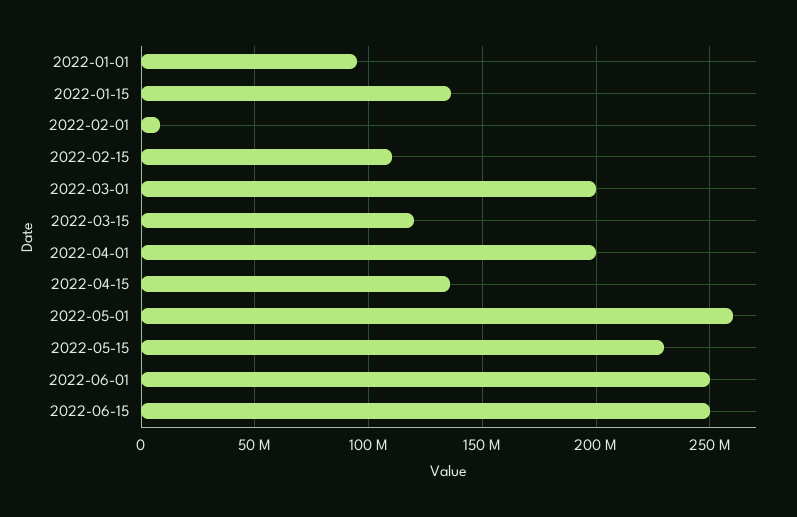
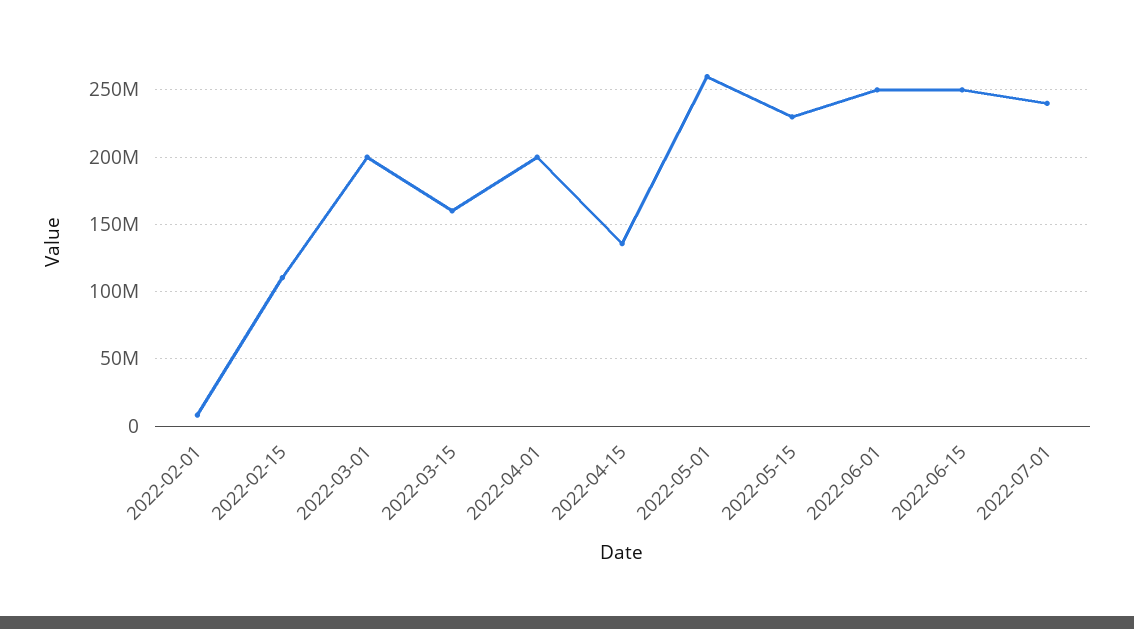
2022-01-01: 95000000 -> none
2022-01-15: 135000000 -> none
2022-03-15: 120000000 -> 160000000
2022-07-01: none -> 240000000

